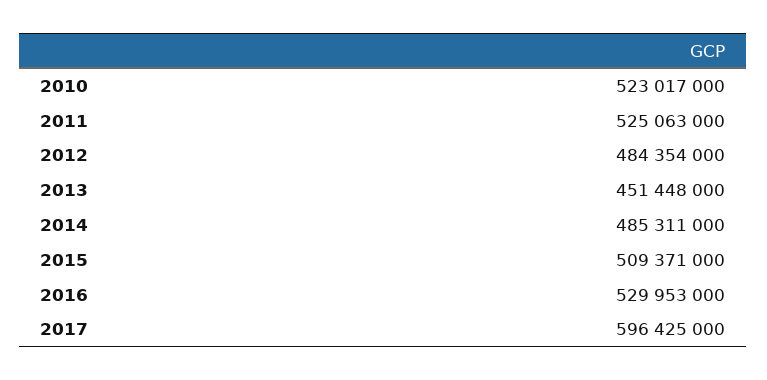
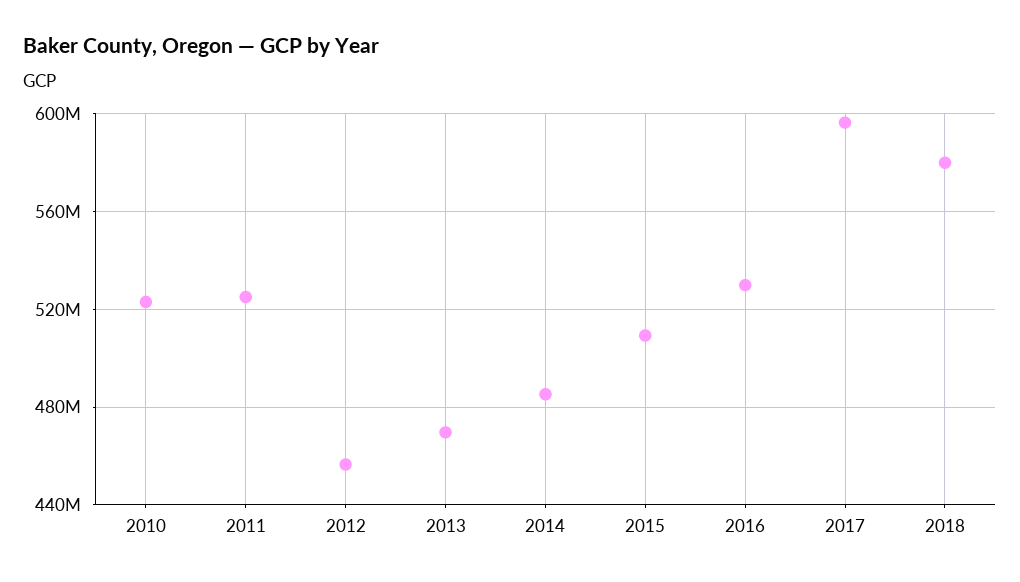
2012: 484354000 -> 455000000
2013: 451448000 -> 470000000
2018: none -> 580000000

